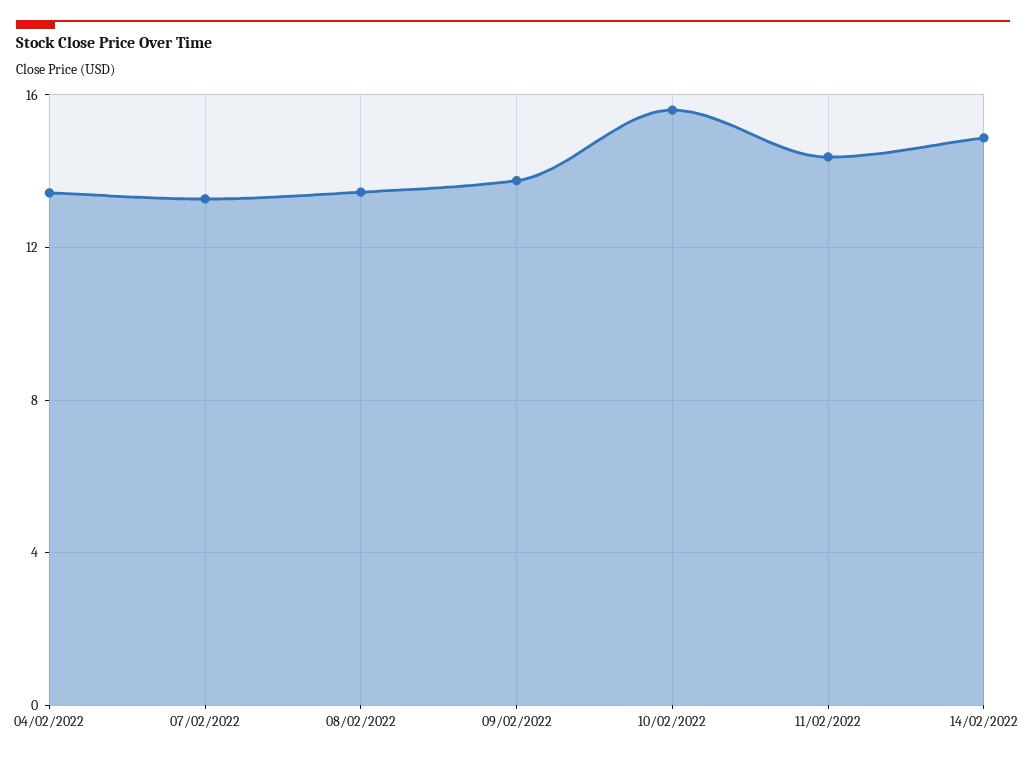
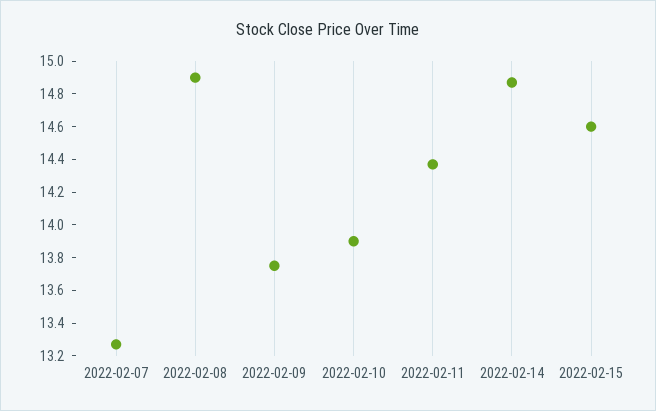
04/02/2022: 13.5 -> none
08/02/2022: 13.5 -> 14.9
10/02/2022: 15.5 -> 13.9
2022-02-15: none -> 14.6

